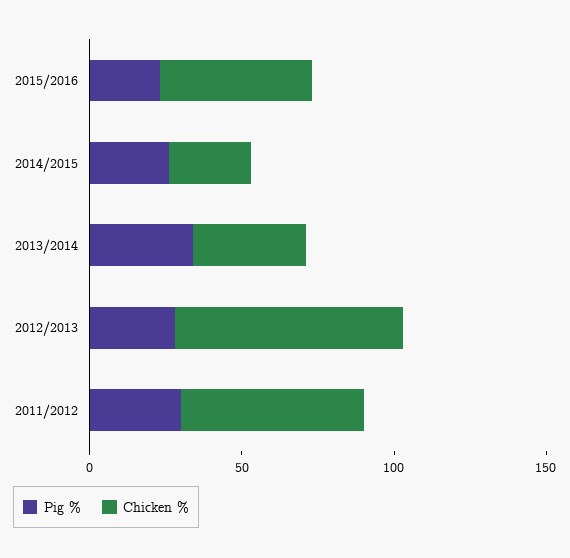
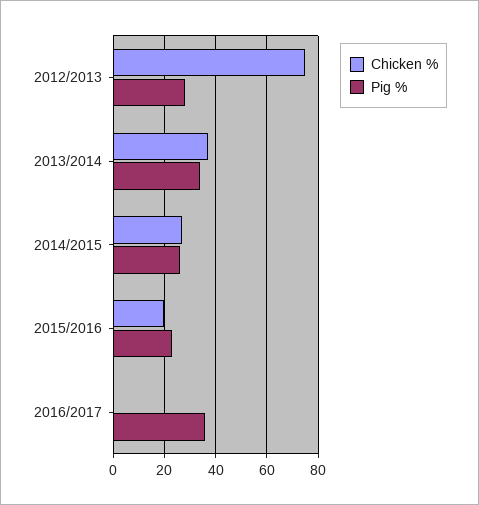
Chicken %, 2015/2016: 50 -> 20
Pig %, 2011/2012: 30 -> none
Chicken %, 2011/2012: 60 -> none
Chicken %, 2016/2017: none -> 0
Pig %, 2016/2017: none -> 35

